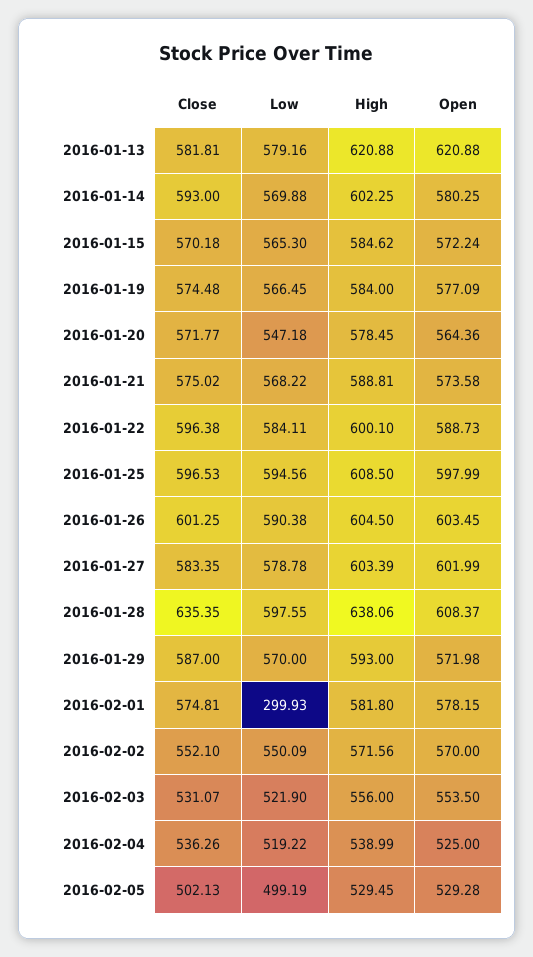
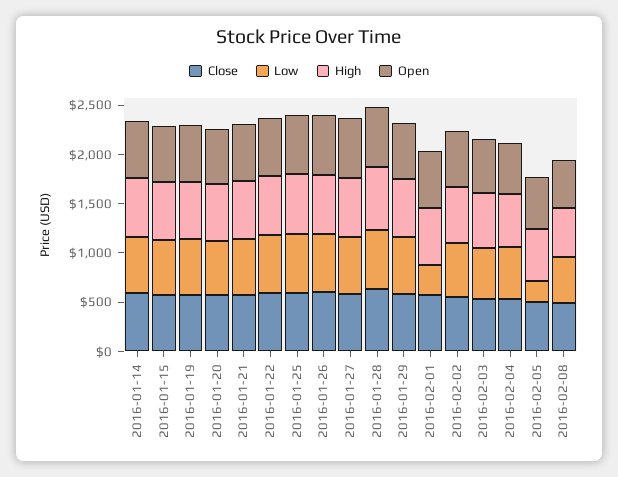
Close, 2016-01-13: 581.81 -> none
Low, 2016-01-13: 579.16 -> none
High, 2016-01-13: 620.88 -> none
Open, 2016-01-13: 620.88 -> none
Low, 2016-02-05: 499.19 -> 200
Close, 2016-02-08: none -> 500
Low, 2016-02-08: none -> 500
High, 2016-02-08: none -> 500
Open, 2016-02-08: none -> 500

